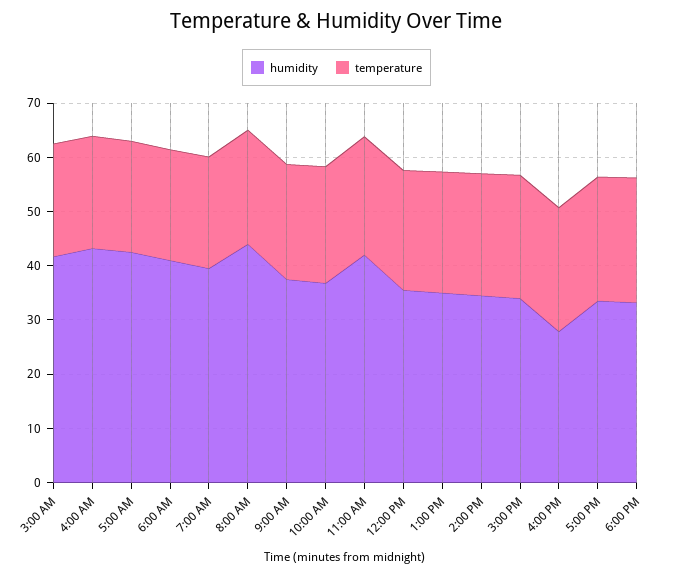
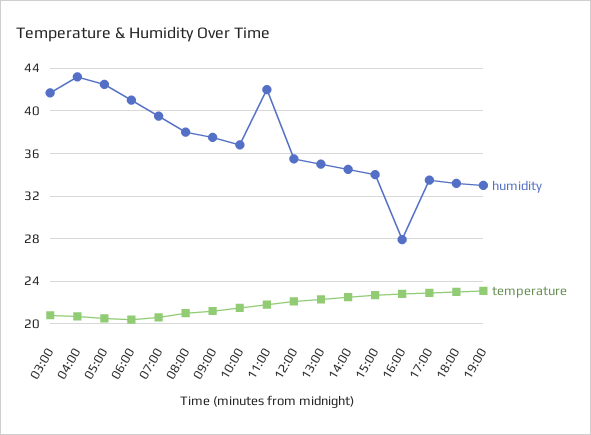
humidity, 8:00 AM: 44 -> 38
humidity, 19:00: none -> 33
temperature, 19:00: none -> 23

